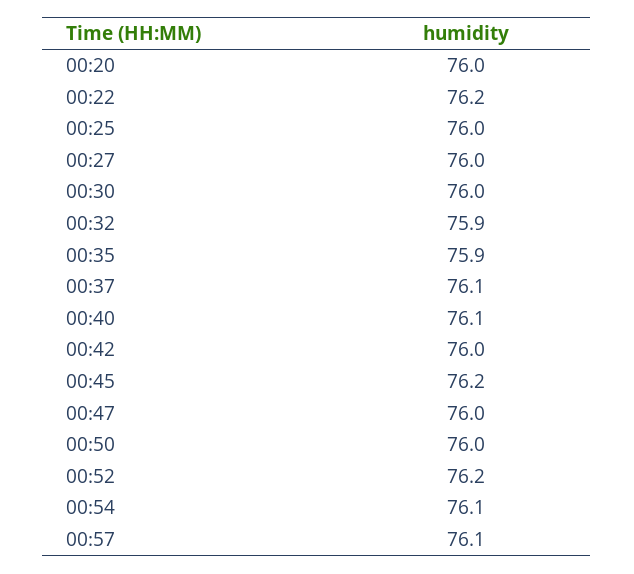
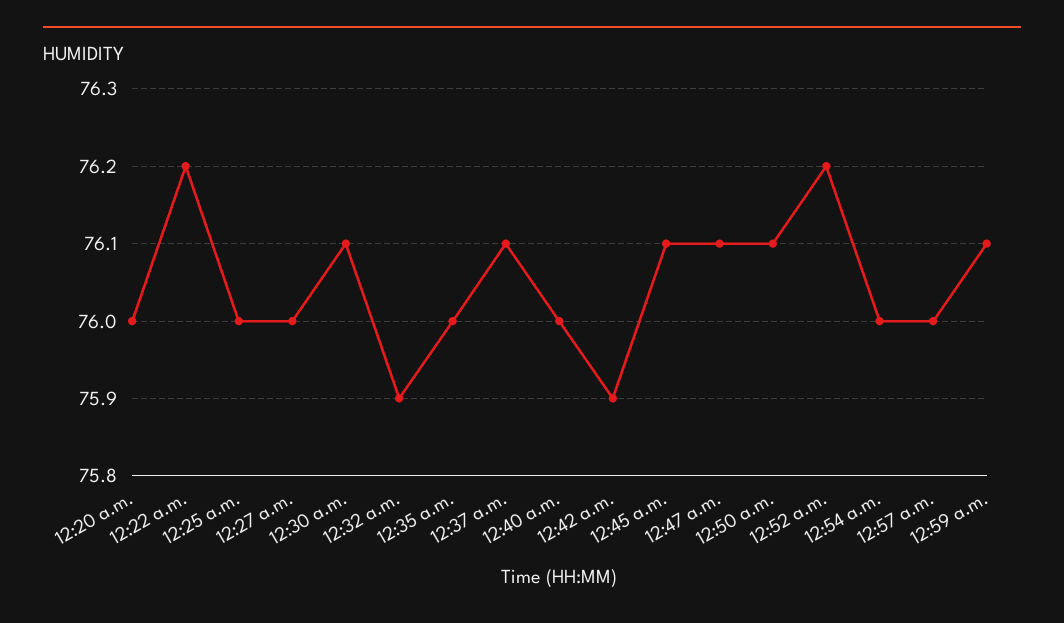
00:30: 76 -> 76.1
00:35: 75.9 -> 76
00:40: 76.1 -> 76
00:42: 76 -> 75.9
00:45: 76.2 -> 76.1
00:47: 76 -> 76.1
00:50: 76 -> 76.1
00:54: 76.1 -> 76
00:57: 76.1 -> 76
12:59 a.m.: none -> 76.1

